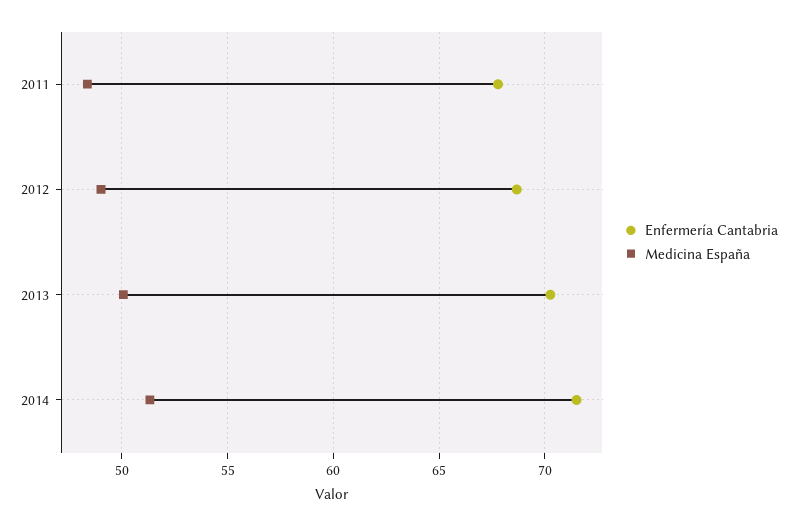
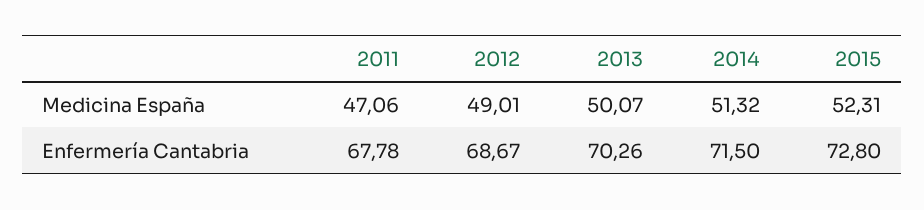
Medicina España, 2011: 48.5 -> 47.06
Medicina España, 2015: none -> 52.31
Enfermería Cantabria, 2015: none -> 72.8

